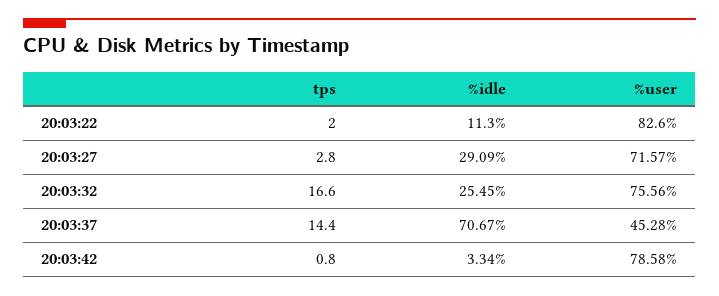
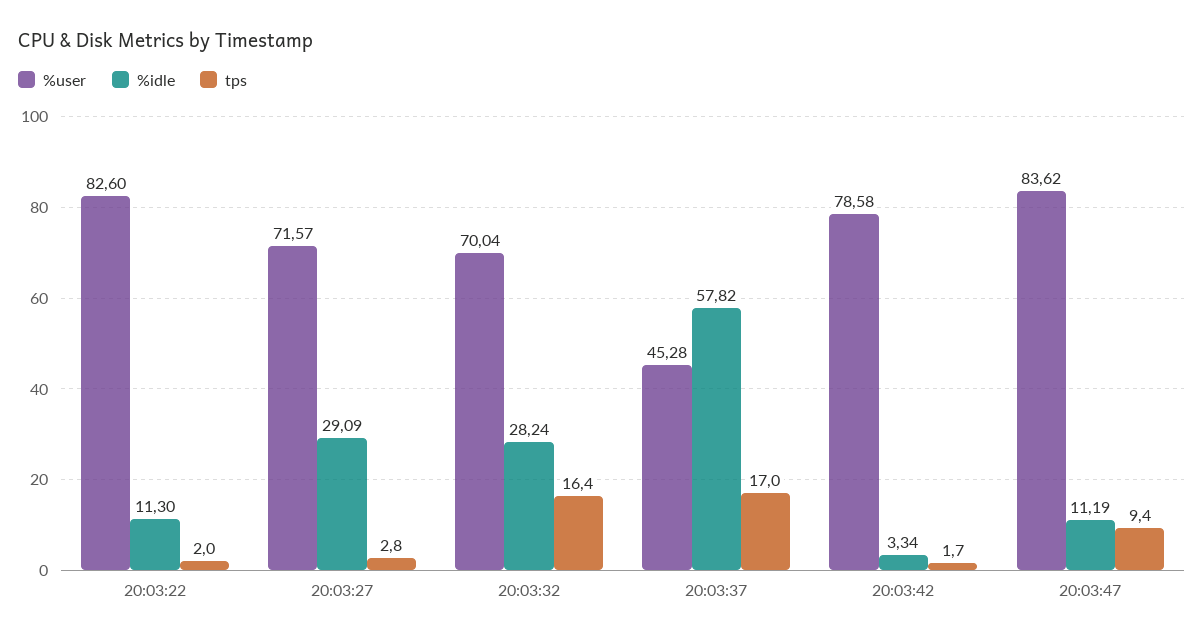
tps, 20:03:32: 16.6 -> 16.4
%idle, 20:03:32: 25.45 -> 28.24
%user, 20:03:32: 75.56 -> 70.04
tps, 20:03:37: 14.4 -> 17
%idle, 20:03:37: 70.67 -> 57.82
tps, 20:03:42: 0.8 -> 1.7
%user, 20:03:47: none -> 83.62
%idle, 20:03:47: none -> 11.19
tps, 20:03:47: none -> 9.4

